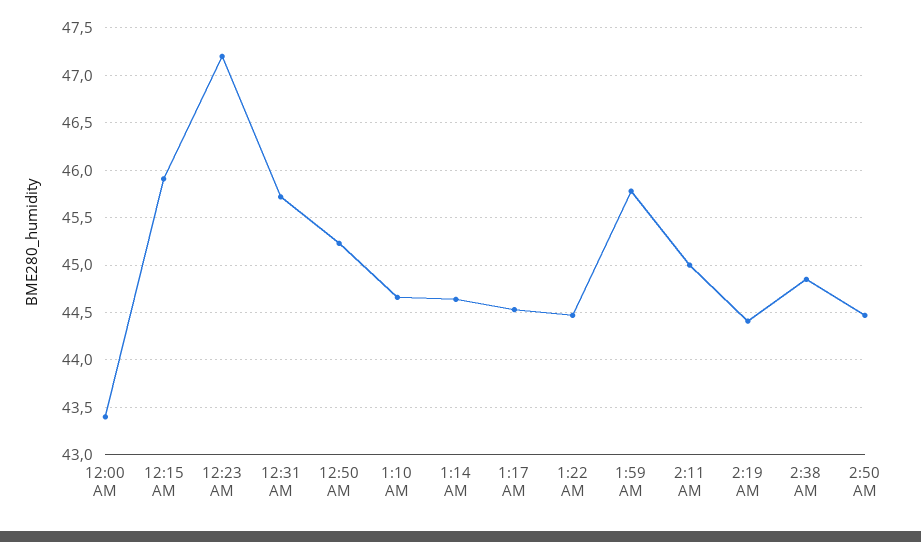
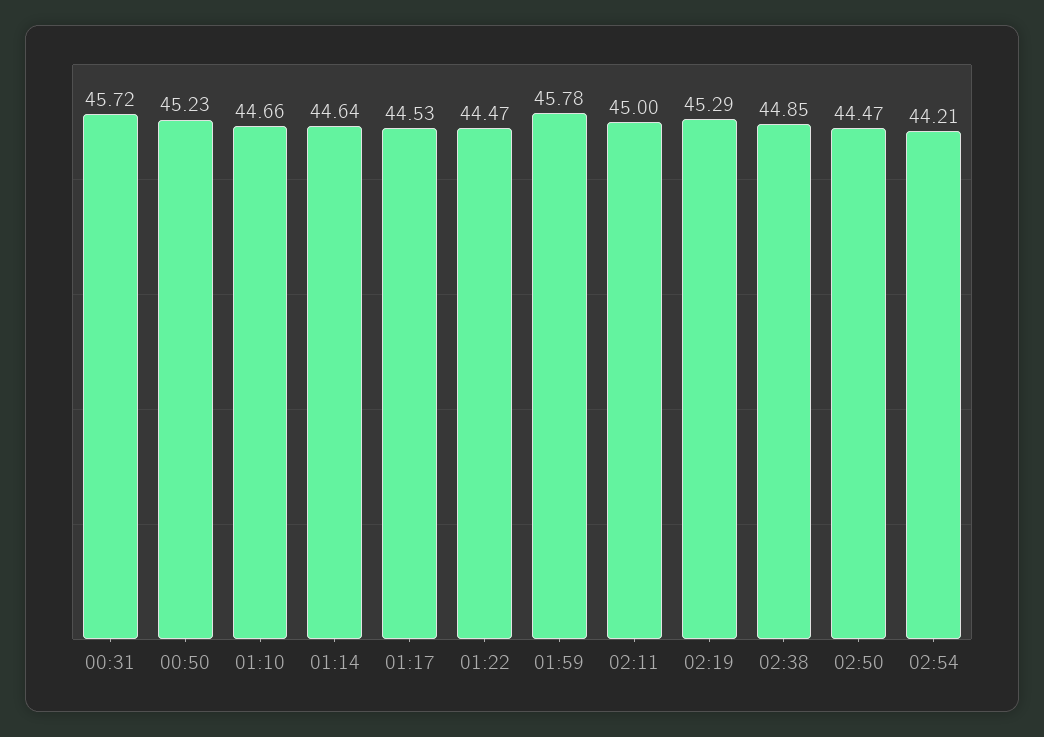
12:00 AM: 43.4 -> none
12:15 AM: 45.9 -> none
12:23 AM: 47.2 -> none
2:19 AM: 44.4 -> 45.29
02:54: none -> 44.21

